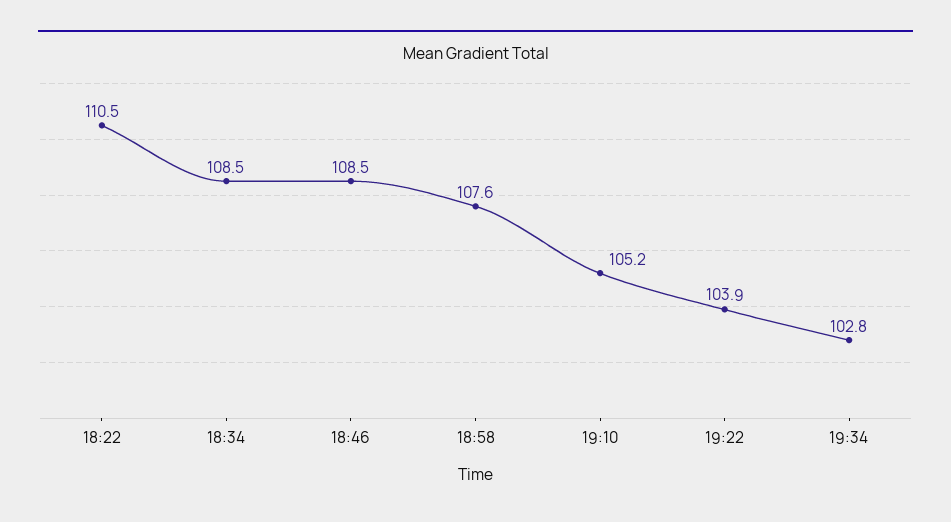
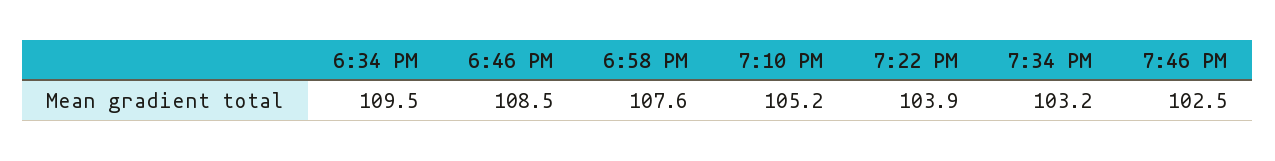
18:22: 110.5 -> none
18:34: 108.5 -> 109.5
19:34: 102.8 -> 103.2
7:46 PM: none -> 102.5

